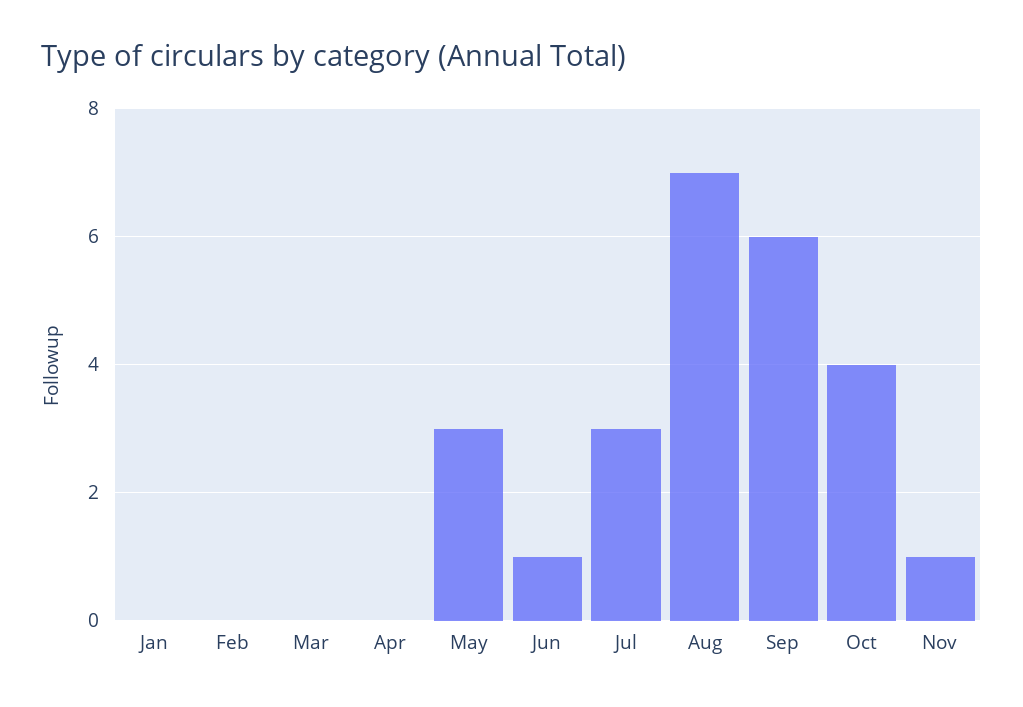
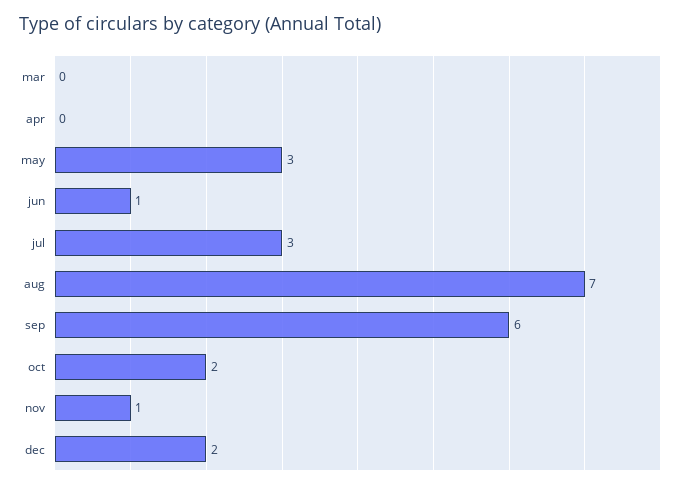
Jan: 0 -> none
Feb: 0 -> none
Oct: 4 -> 2
dec: none -> 2

